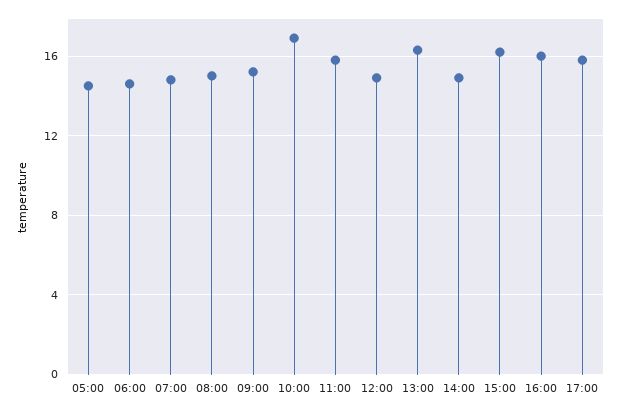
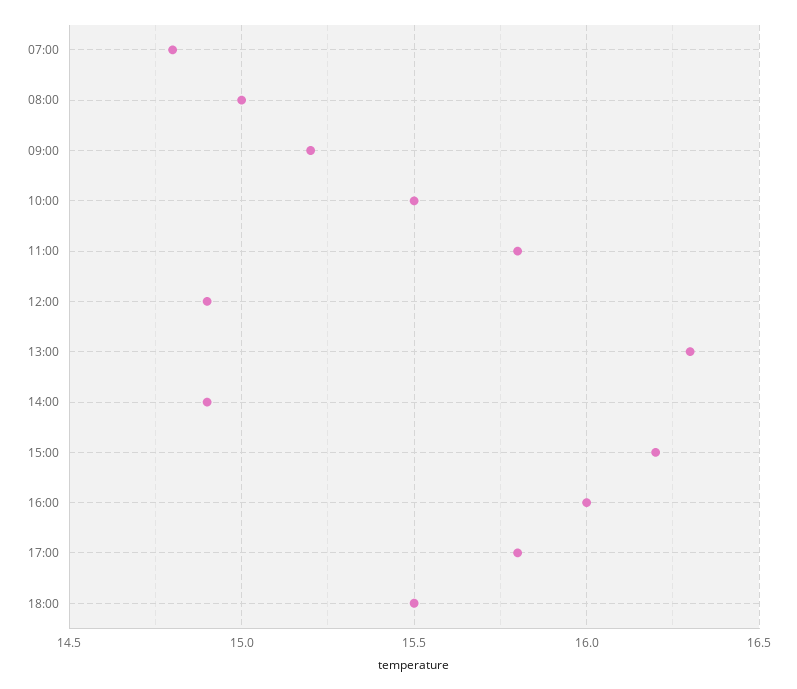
05:00: 14.5 -> none
06:00: 14.5 -> none
10:00: 17 -> 15.5
18:00: none -> 15.5

